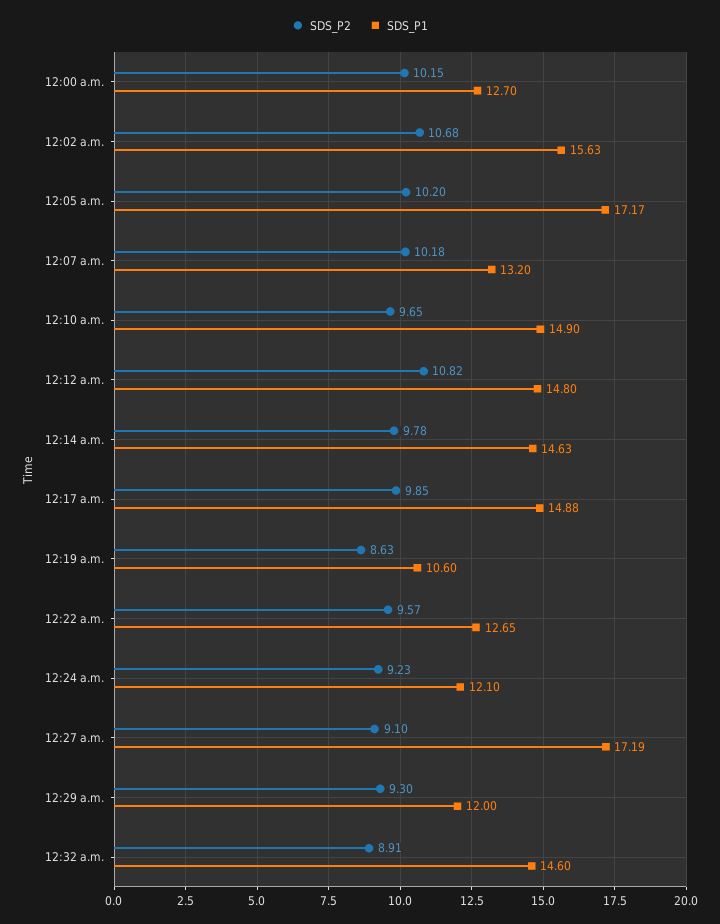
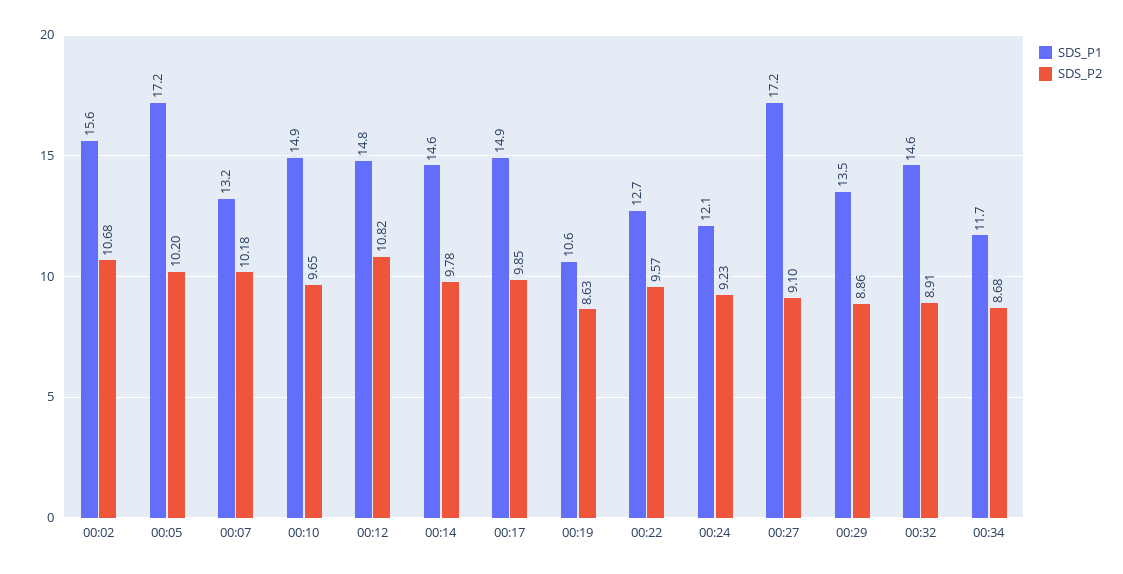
SDS_P2, 12:00 a.m.: 10.15 -> none
SDS_P1, 12:00 a.m.: 12.7 -> none
SDS_P2, 12:29 a.m.: 9.3 -> 8.86
SDS_P1, 12:29 a.m.: 12 -> 13.5
SDS_P1, 00:34: none -> 11.7
SDS_P2, 00:34: none -> 8.68

